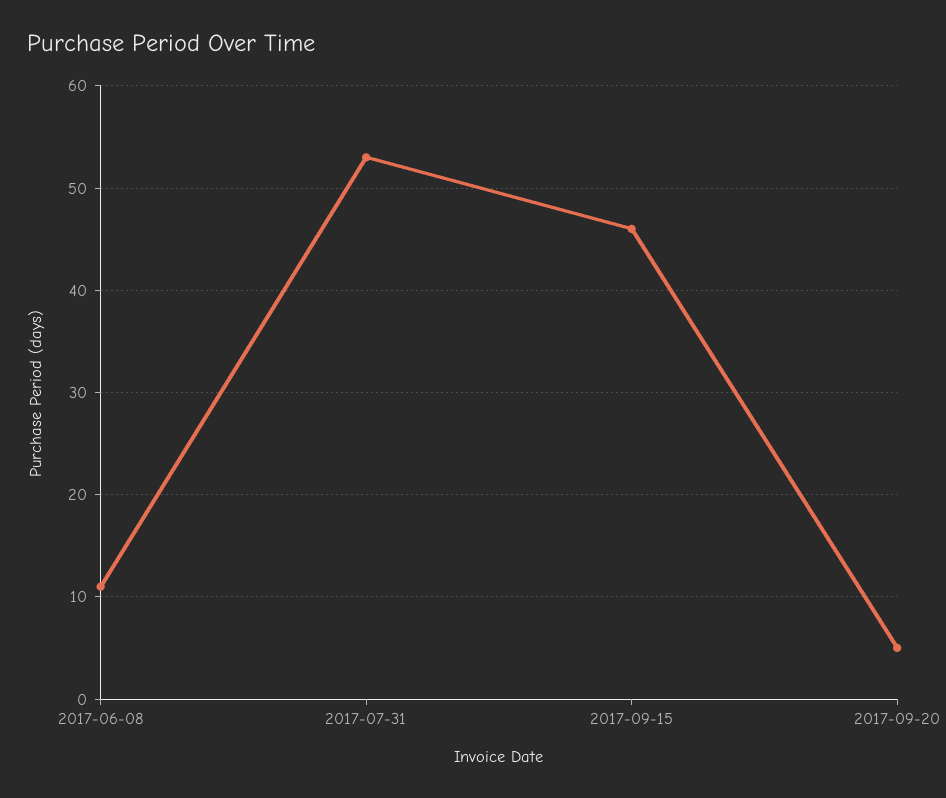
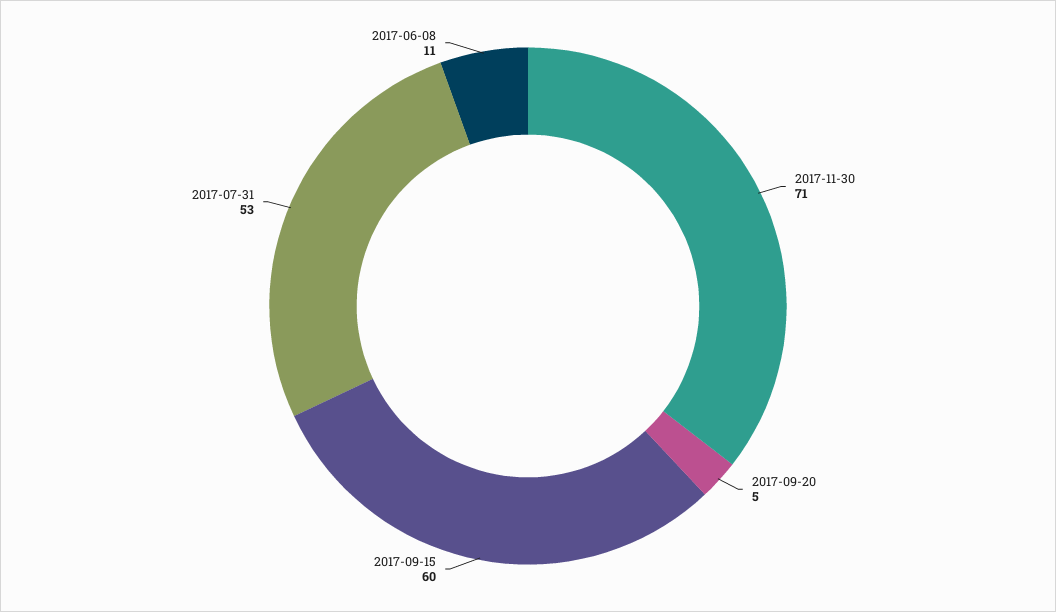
2017-09-15: 46 -> 60
2017-11-30: none -> 71

